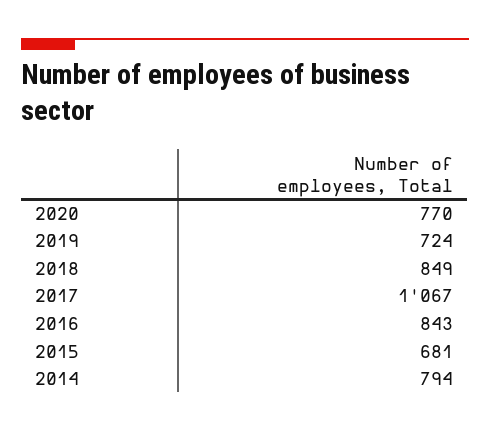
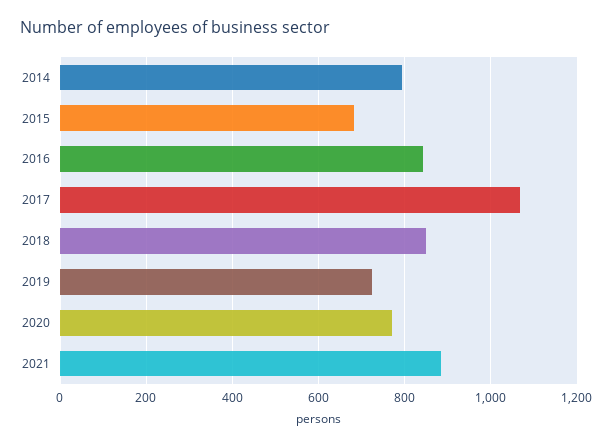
2021: none -> 880

